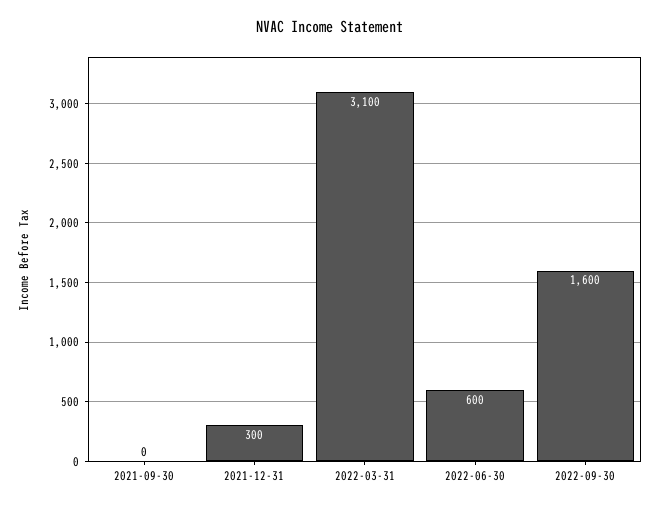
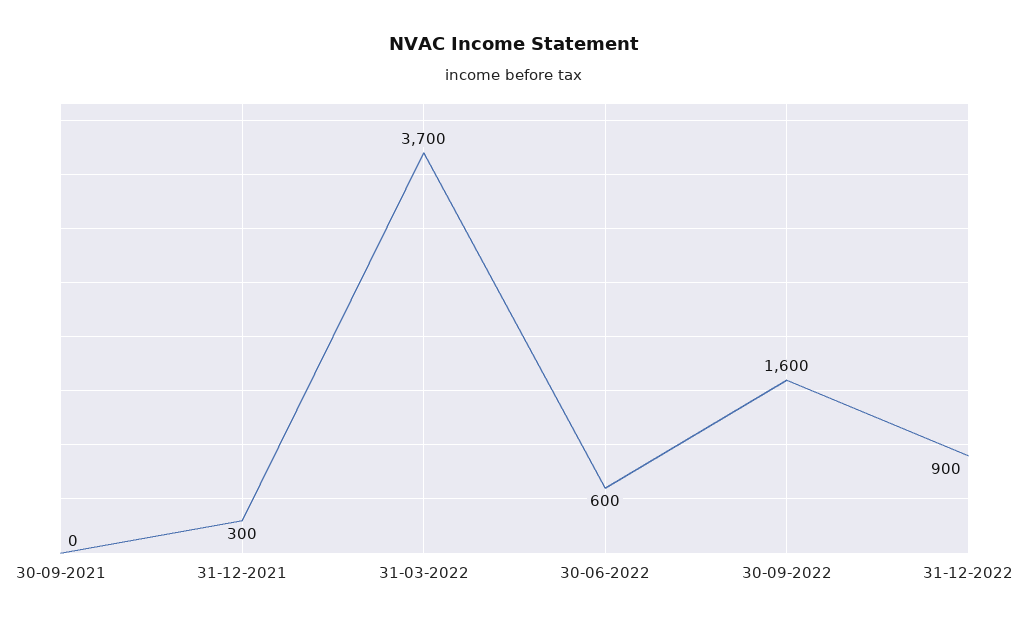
2022-03-31: 3100 -> 3700
31-12-2022: none -> 900

